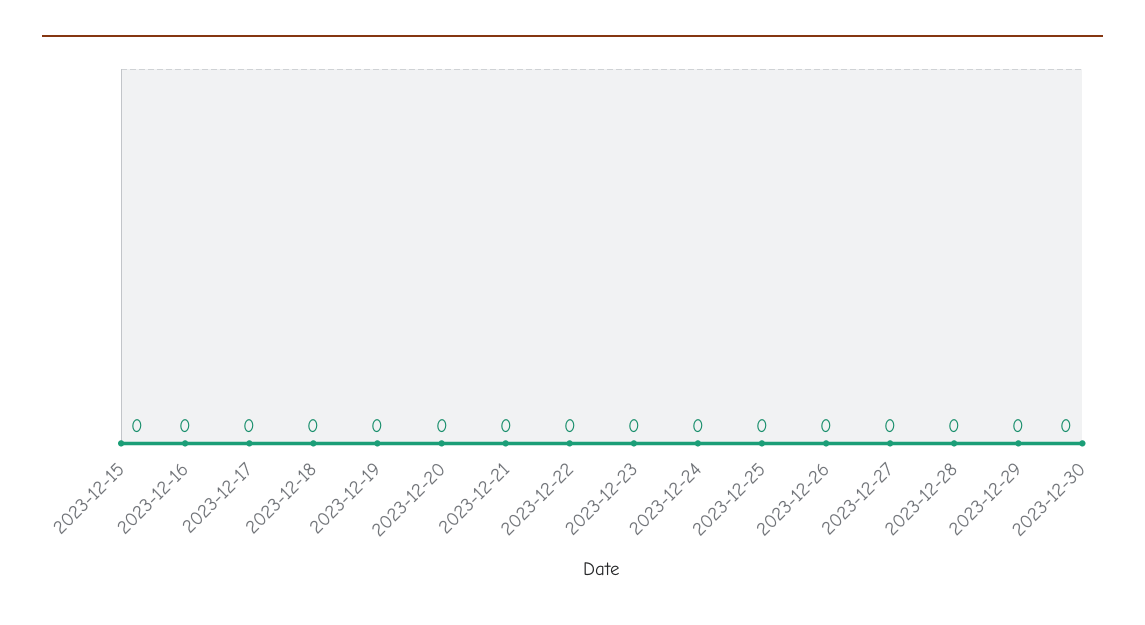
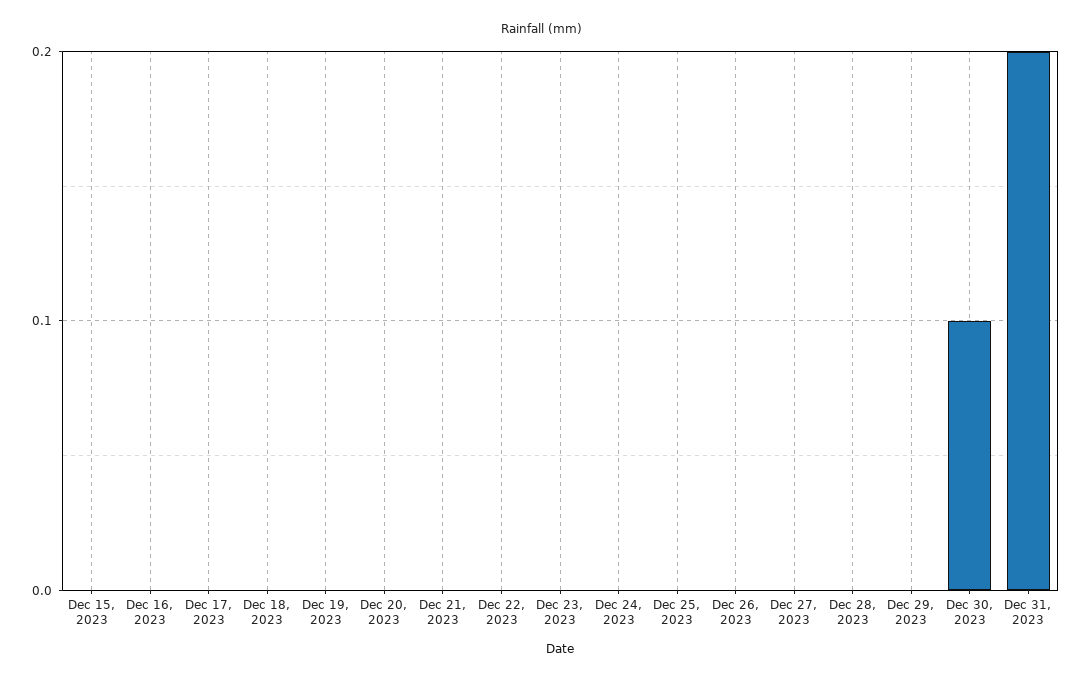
2023-12-30: 0 -> 0.1
Dec 31, 2023: none -> 0.2

